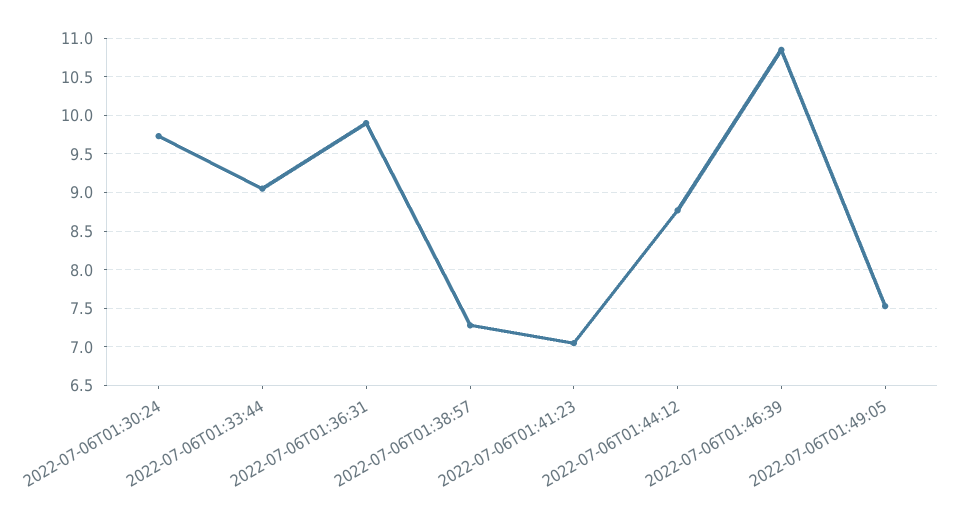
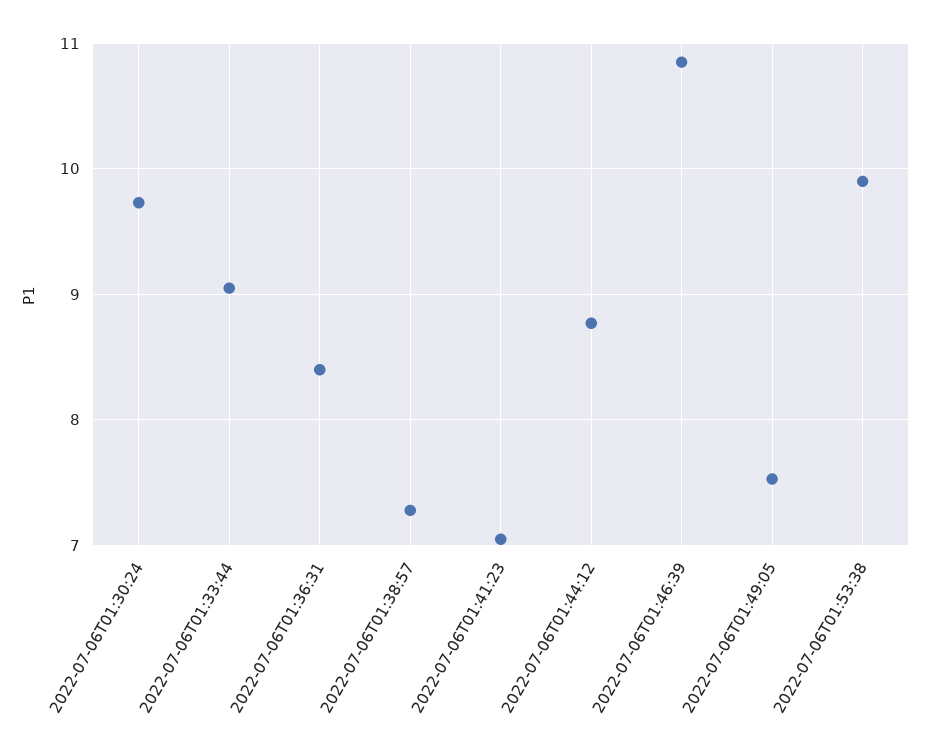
2022-07-06T01:36:31: 9.9 -> 8.4
2022-07-06T01:53:38: none -> 9.9

